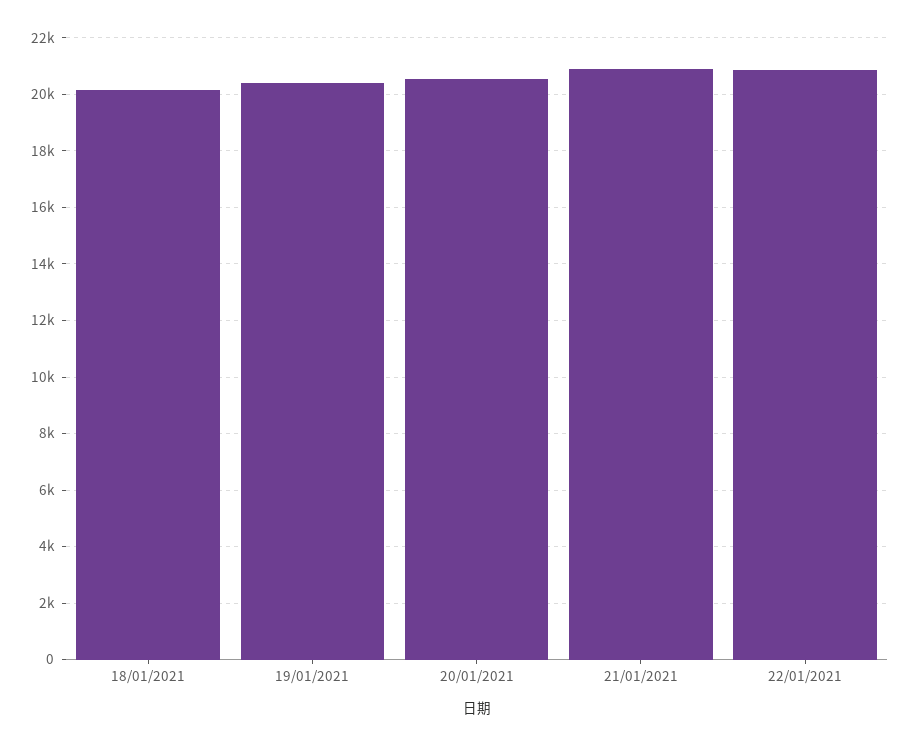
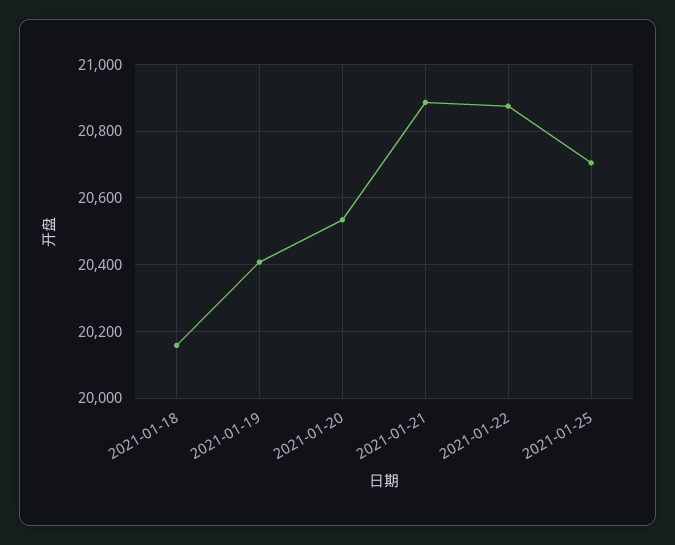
2021-01-25: none -> 20700

